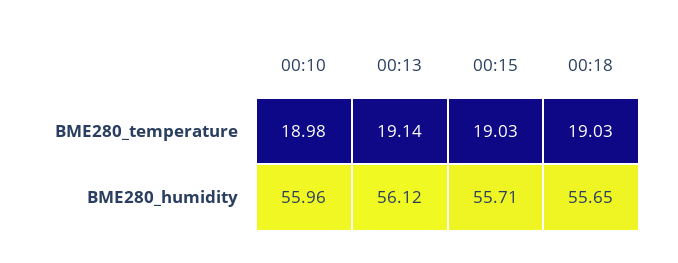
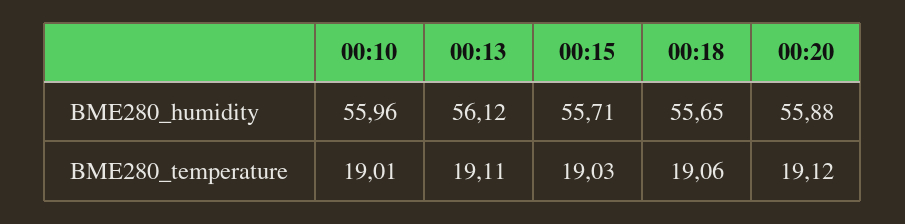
00:10, BME280_temperature: 18.98 -> 19.01
00:13, BME280_temperature: 19.14 -> 19.11
00:18, BME280_temperature: 19.03 -> 19.06
00:20, BME280_humidity: none -> 55.88
00:20, BME280_temperature: none -> 19.12

